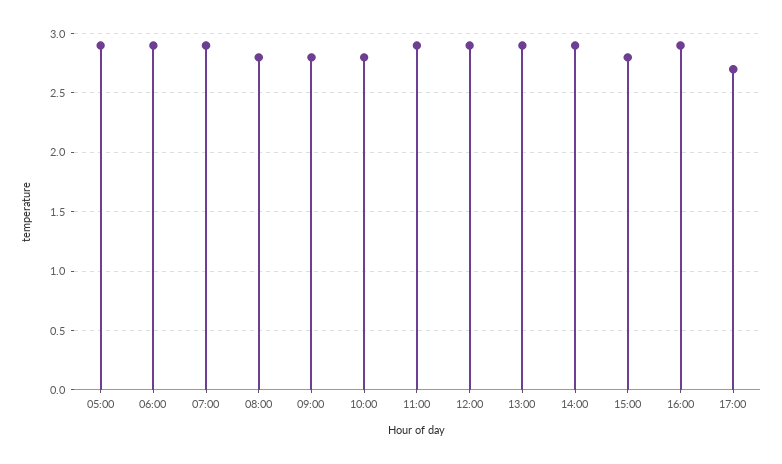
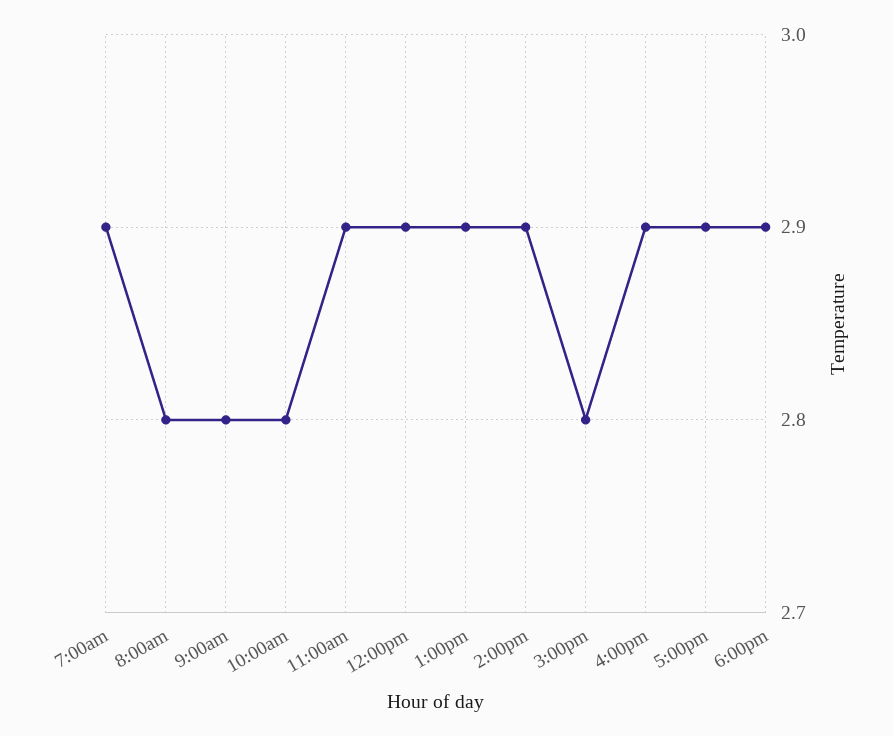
05:00: 2.9 -> none
06:00: 2.9 -> none
17:00: 2.7 -> 2.9
6:00pm: none -> 2.9

